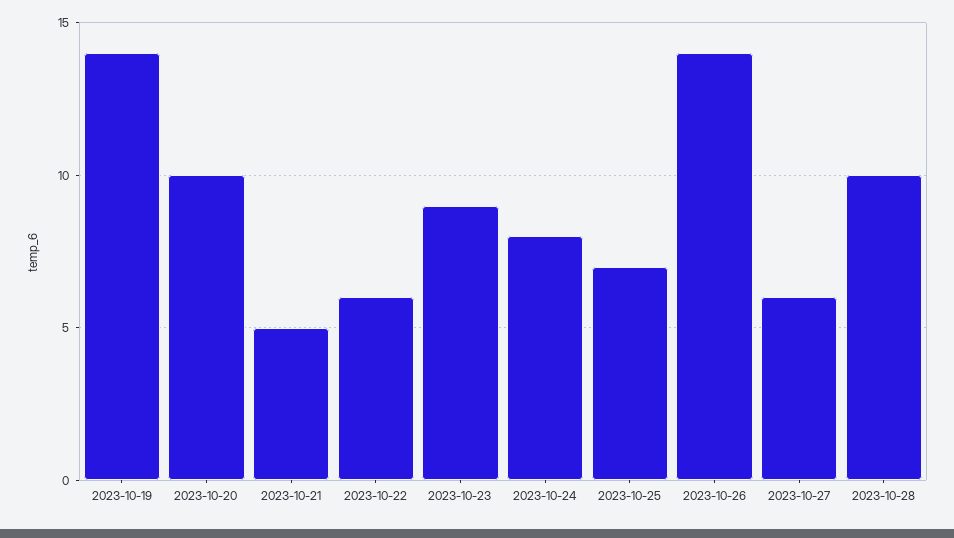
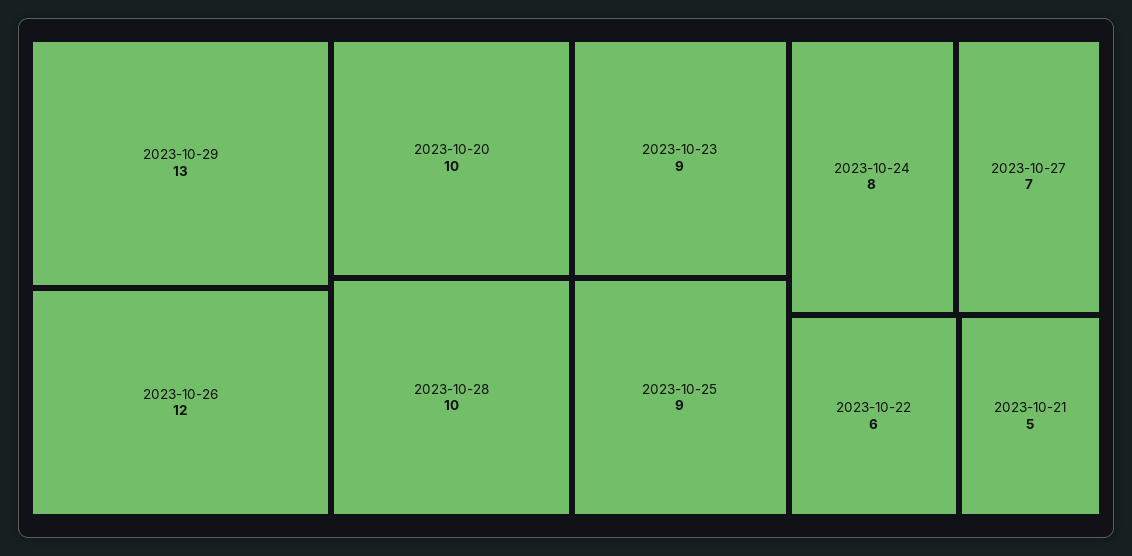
2023-10-19: 14 -> none
2023-10-25: 7 -> 9
2023-10-26: 14 -> 12
2023-10-27: 6 -> 7
2023-10-29: none -> 13

